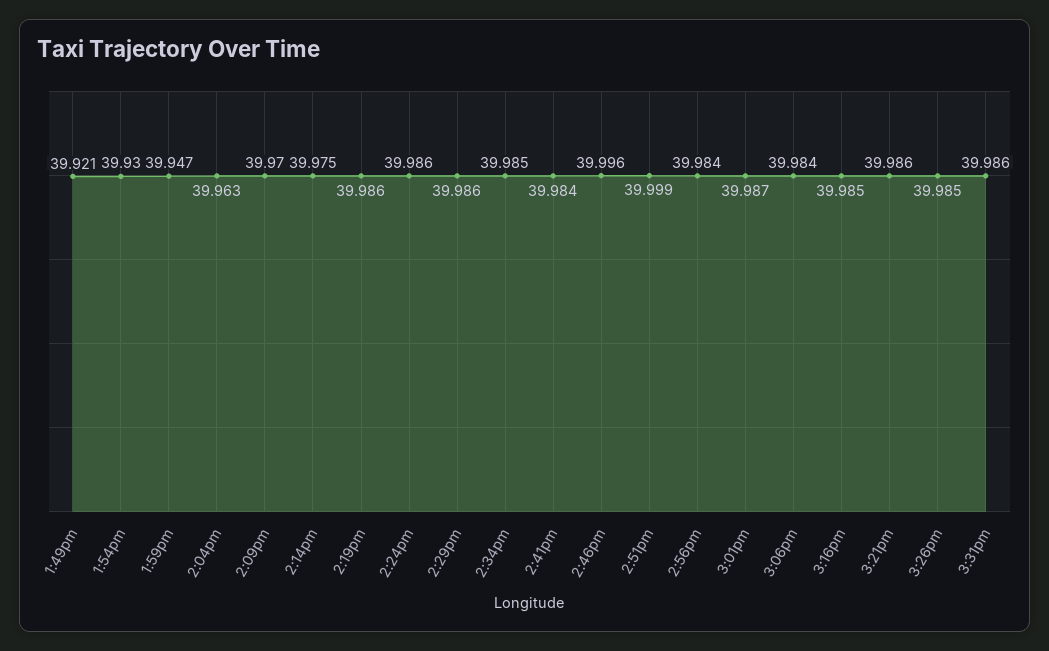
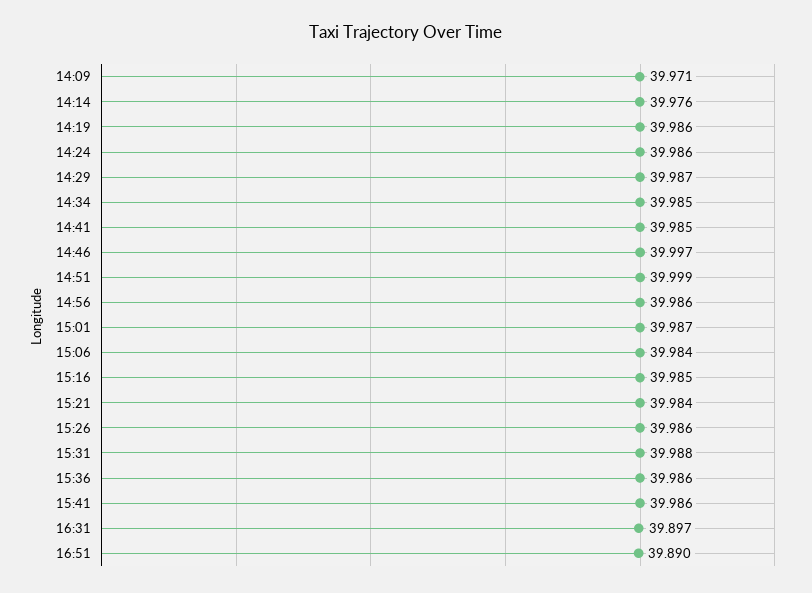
1:49pm: 39.921 -> none
1:54pm: 39.93 -> none
1:59pm: 39.947 -> none
2:04pm: 39.963 -> none
2:09pm: 39.97 -> 39.971
2:14pm: 39.975 -> 39.976
2:29pm: 39.986 -> 39.987
2:41pm: 39.984 -> 39.985
2:46pm: 39.996 -> 39.997
2:56pm: 39.984 -> 39.986
3:21pm: 39.986 -> 39.984
3:26pm: 39.985 -> 39.986
3:31pm: 39.986 -> 39.988
15:36: none -> 39.986
15:41: none -> 39.986
16:31: none -> 39.897
16:51: none -> 39.89

